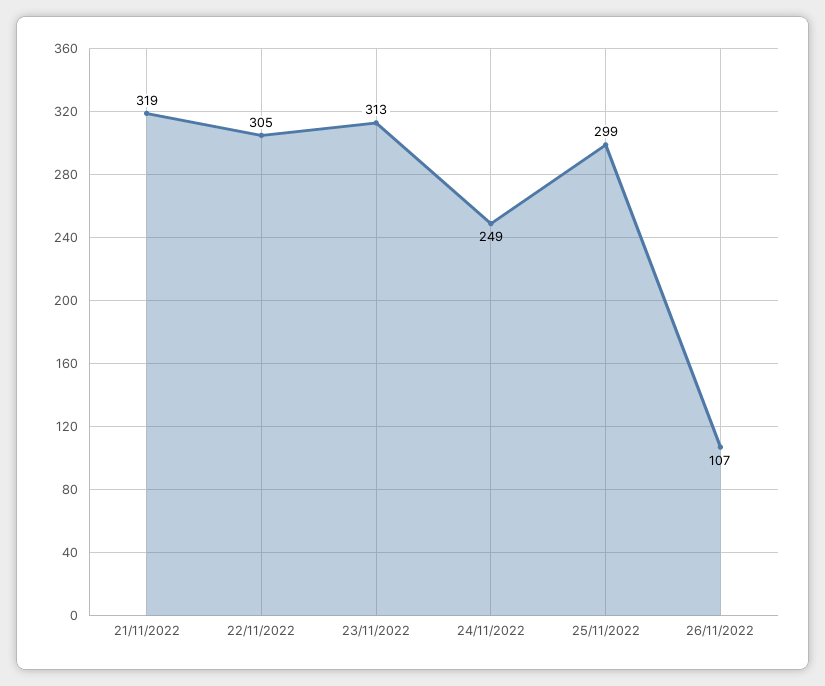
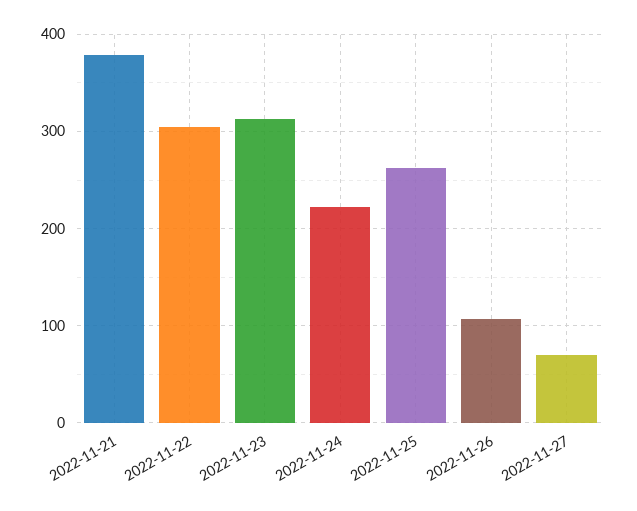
21/11/2022: 319 -> 380
24/11/2022: 249 -> 220
25/11/2022: 299 -> 260
2022-11-27: none -> 70

